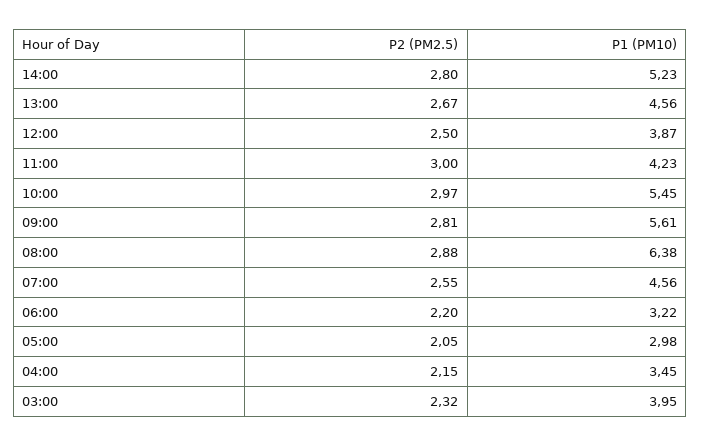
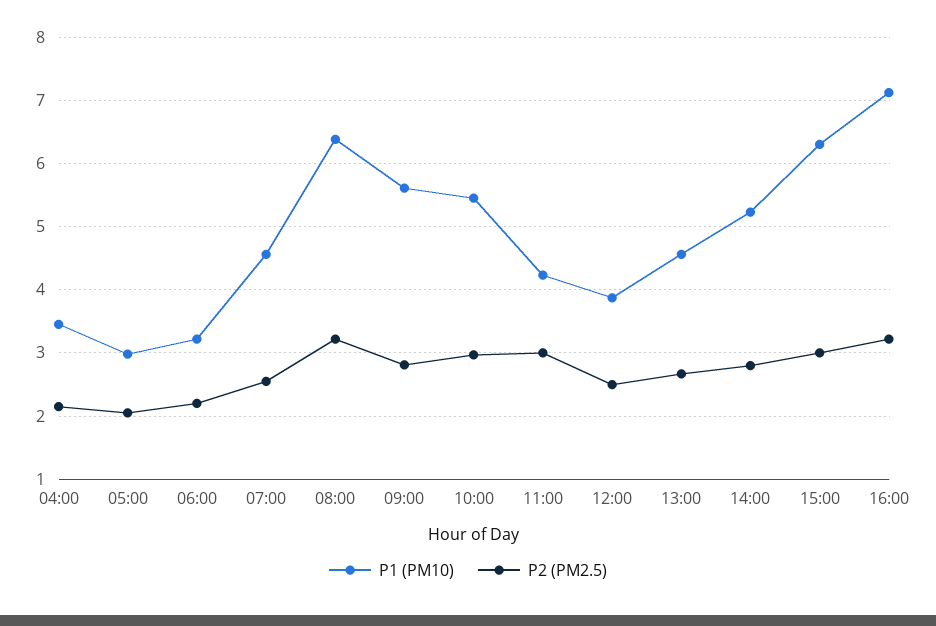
P2 (PM2.5), 08:00: 2.88 -> 3.2
P2 (PM2.5), 03:00: 2.32 -> none
P1 (PM10), 03:00: 3.95 -> none
P1 (PM10), 15:00: none -> 6.3
P2 (PM2.5), 15:00: none -> 3
P1 (PM10), 16:00: none -> 7.1
P2 (PM2.5), 16:00: none -> 3.2

